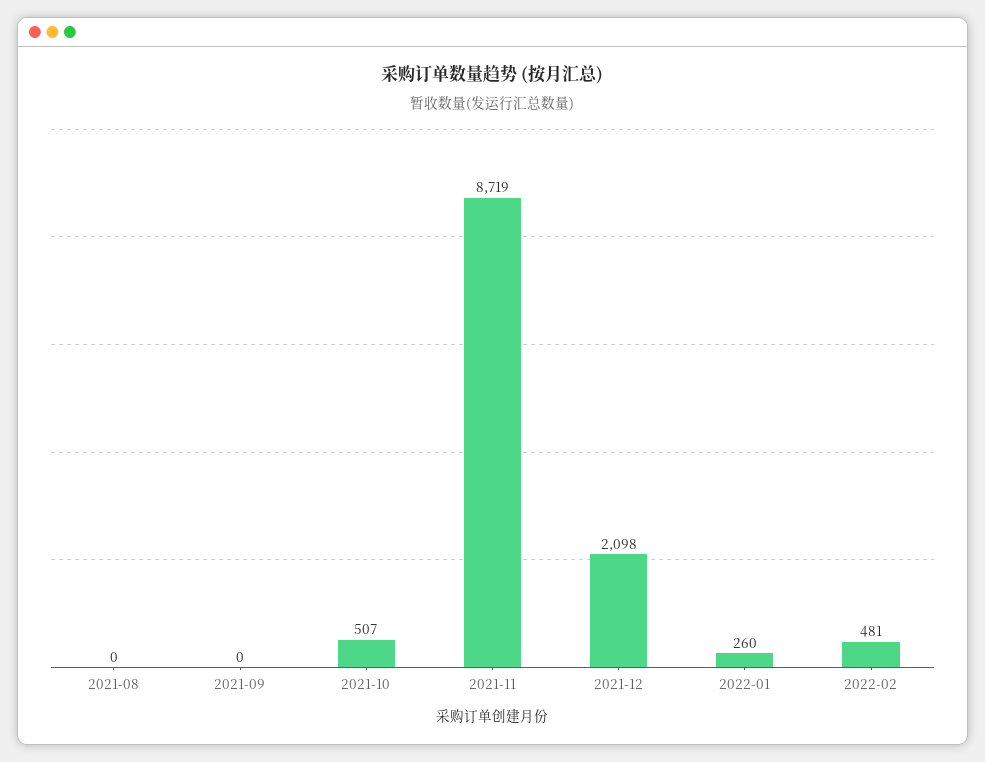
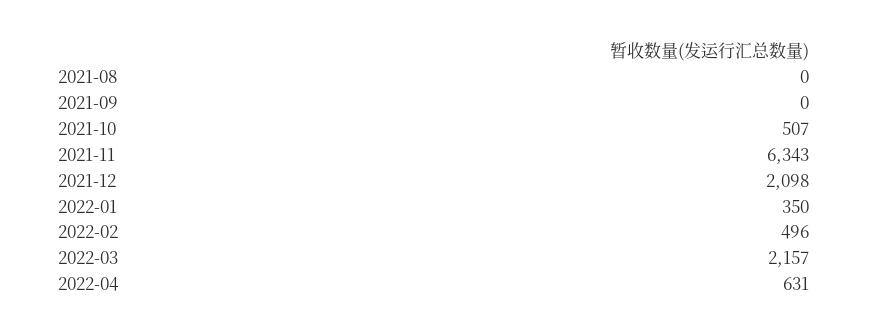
2021-11: 8719 -> 6343
2022-01: 260 -> 350
2022-02: 481 -> 496
2022-03: none -> 2157
2022-04: none -> 631

